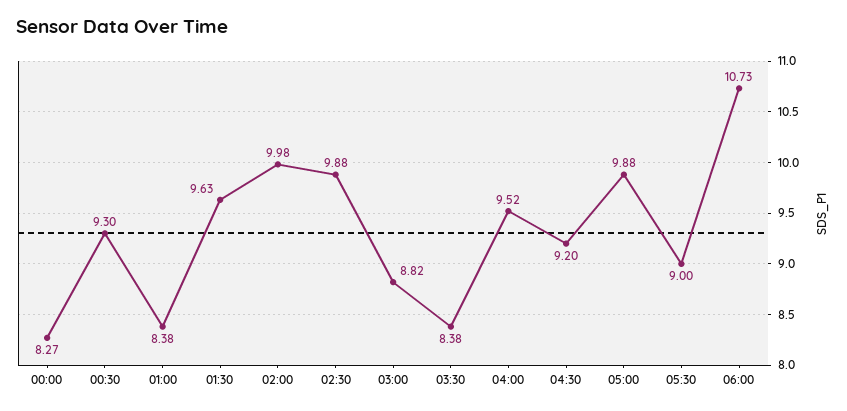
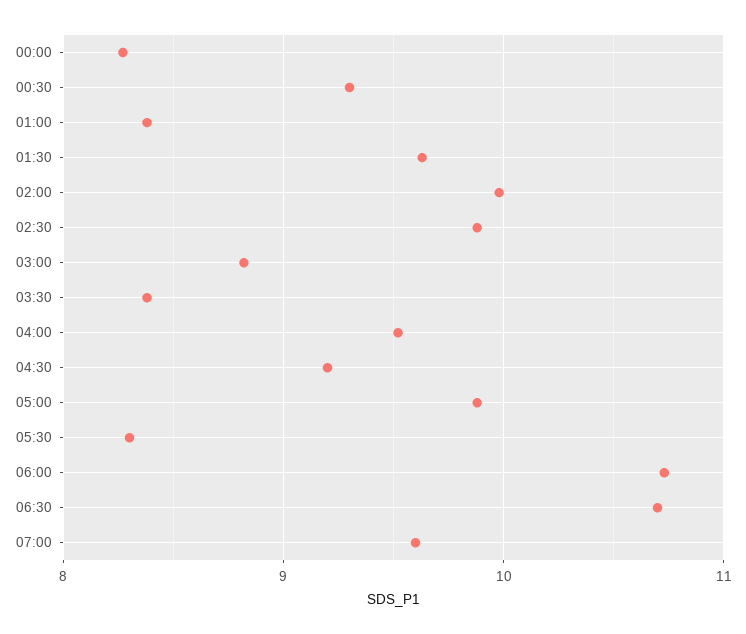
05:30: 9 -> 8.3
06:30: none -> 10.7
07:00: none -> 9.6

